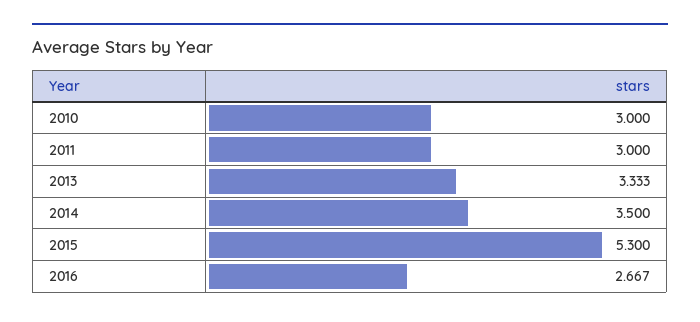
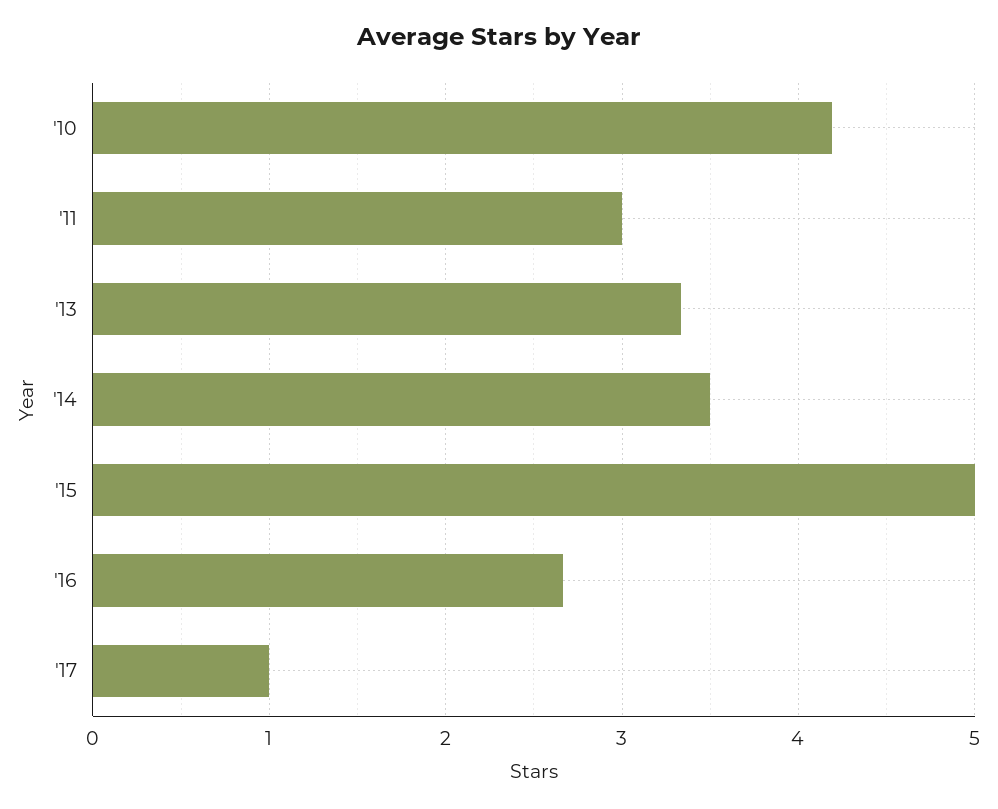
2010: 3 -> 4.2
2015: 5.3 -> 5
'17: none -> 1

